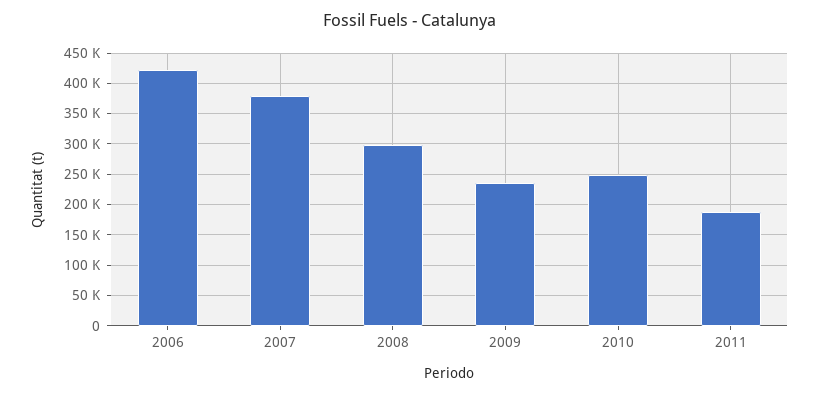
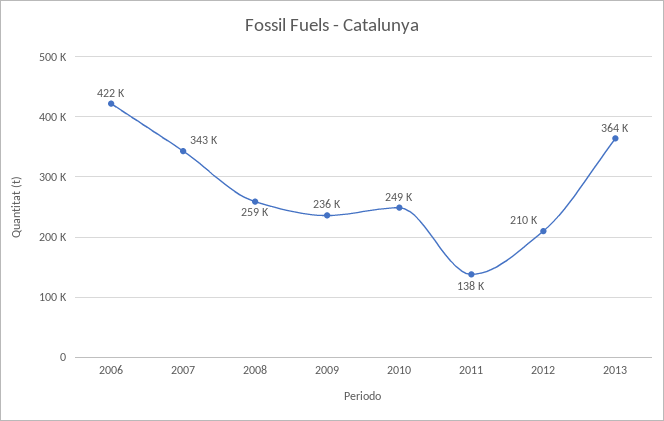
2007: 380000 -> 343000
2008: 300000 -> 259000
2011: 190000 -> 138000
2012: none -> 210000
2013: none -> 364000

